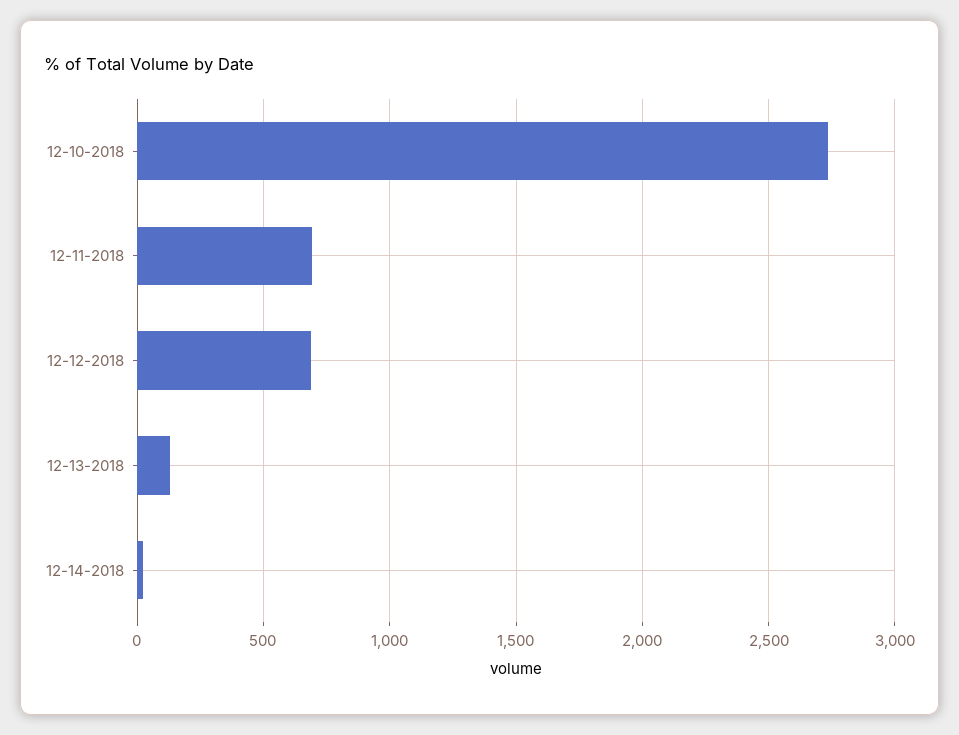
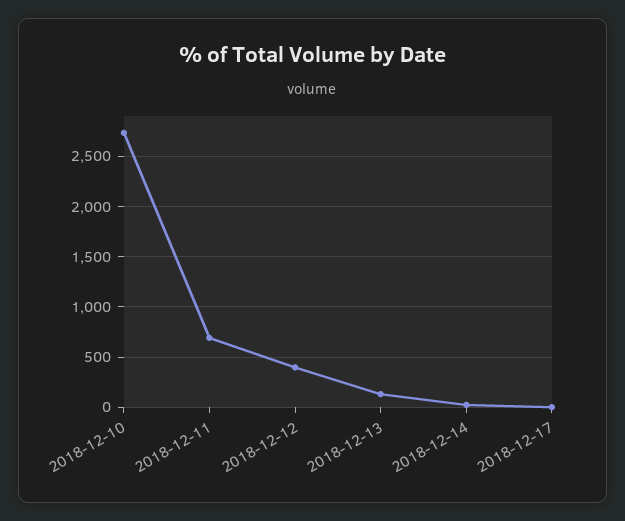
12-12-2018: 700 -> 400
2018-12-17: none -> 0

